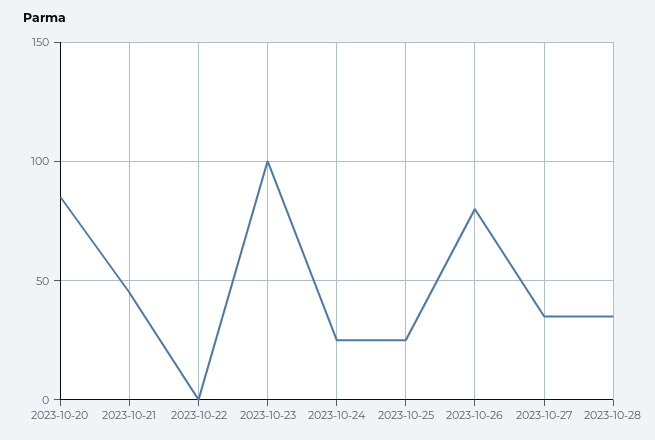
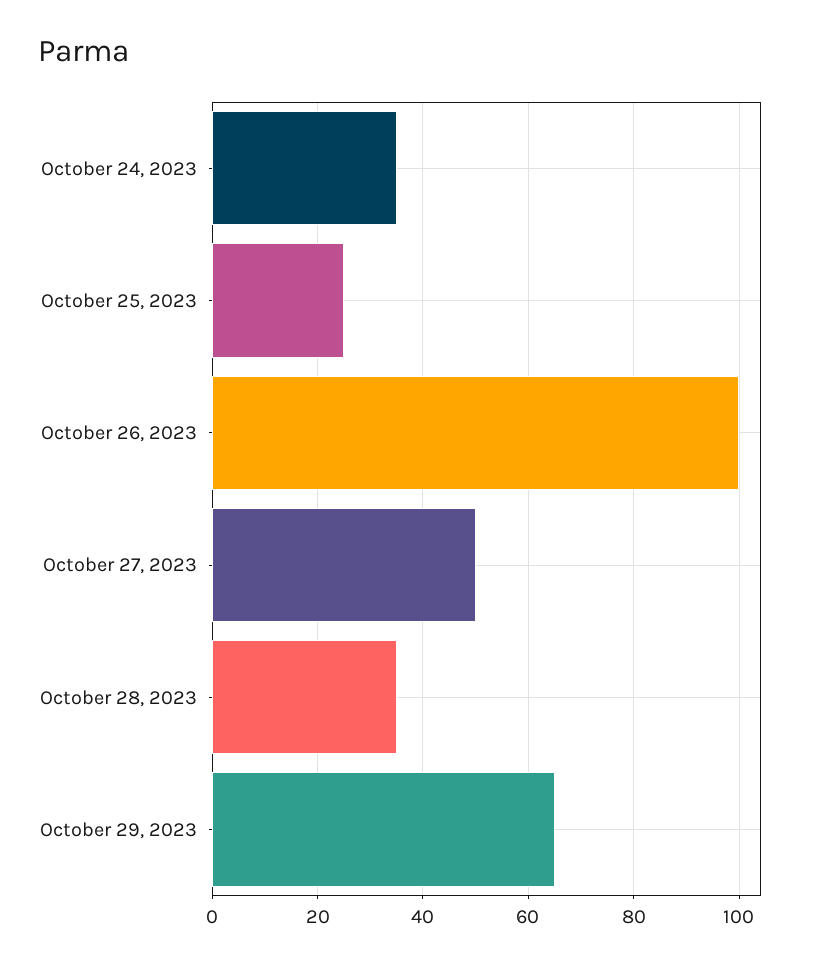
2023-10-20: 85 -> none
2023-10-21: 45 -> none
2023-10-22: 0 -> none
2023-10-23: 100 -> none
2023-10-24: 25 -> 35
2023-10-26: 80 -> 100
2023-10-27: 35 -> 50
October 29, 2023: none -> 65

